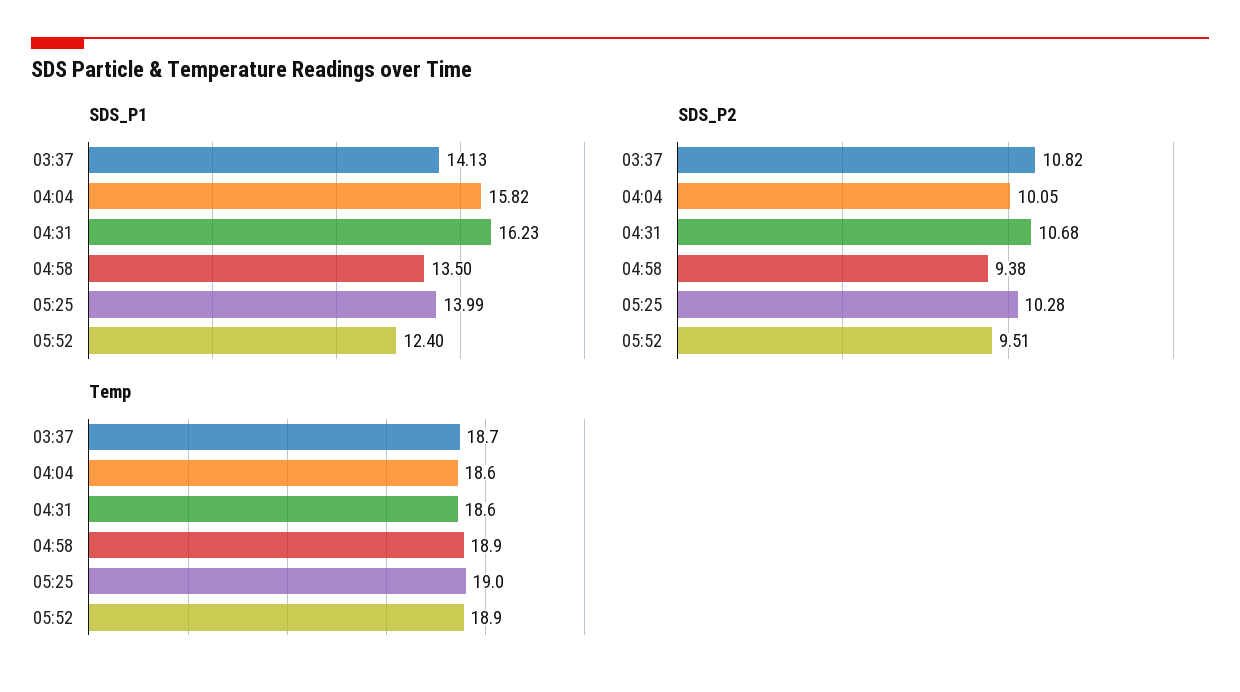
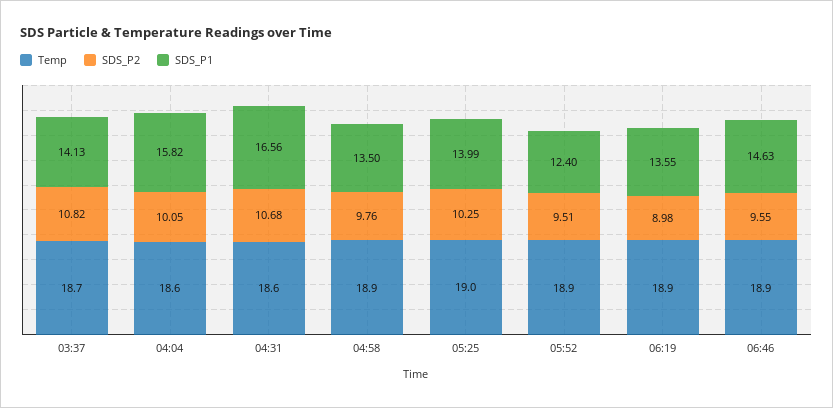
SDS_P1, 04:31: 16.23 -> 16.56
SDS_P2, 04:58: 9.38 -> 9.76
SDS_P2, 05:25: 10.28 -> 10.25
Temp, 06:19: none -> 18.9
SDS_P2, 06:19: none -> 8.98
SDS_P1, 06:19: none -> 13.55
Temp, 06:46: none -> 18.9
SDS_P2, 06:46: none -> 9.55
SDS_P1, 06:46: none -> 14.63

